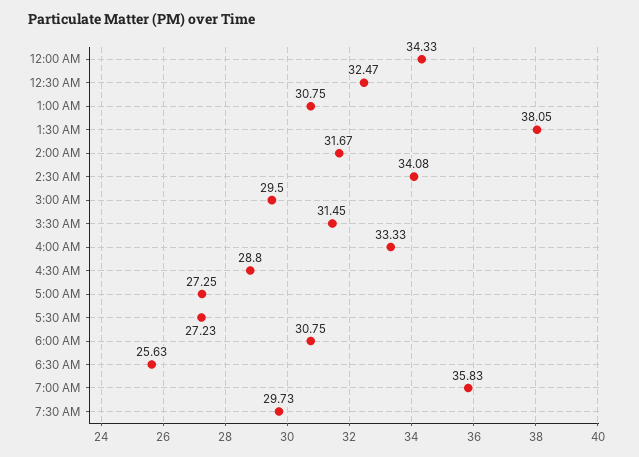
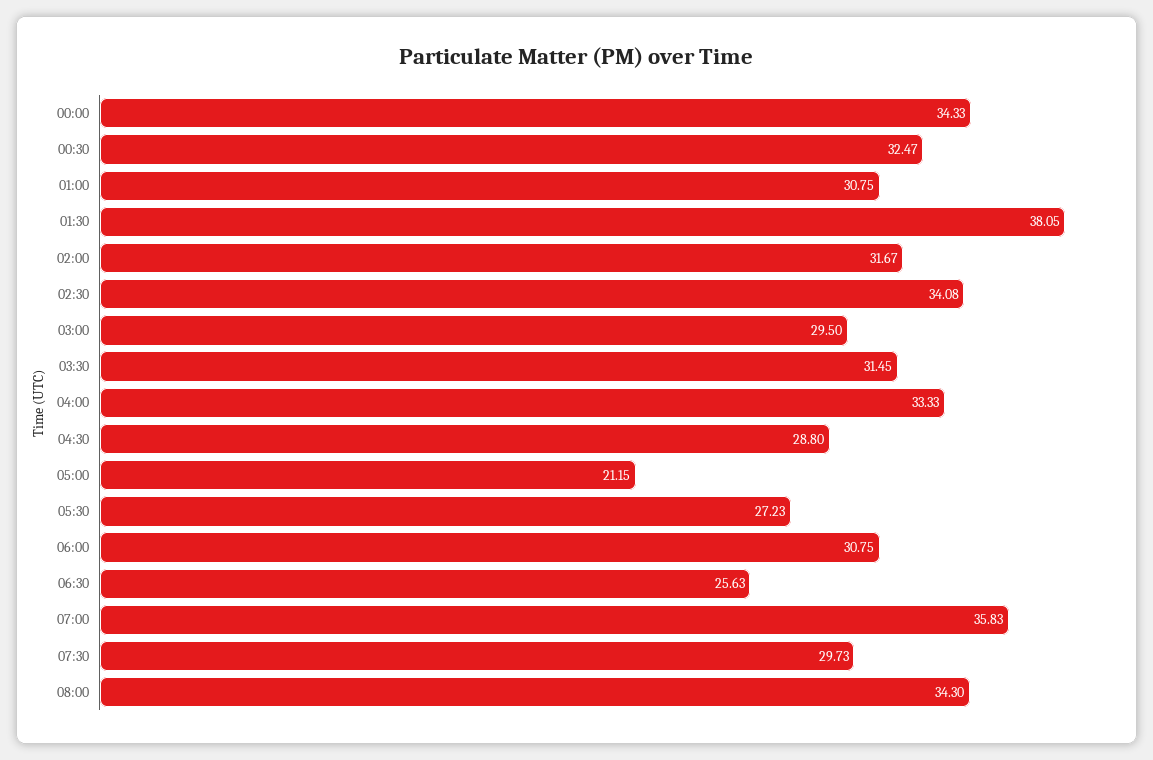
5:00 AM: 27.25 -> 21.15
08:00: none -> 34.3

